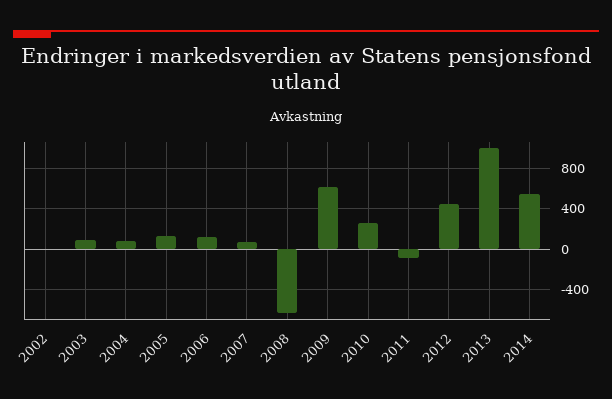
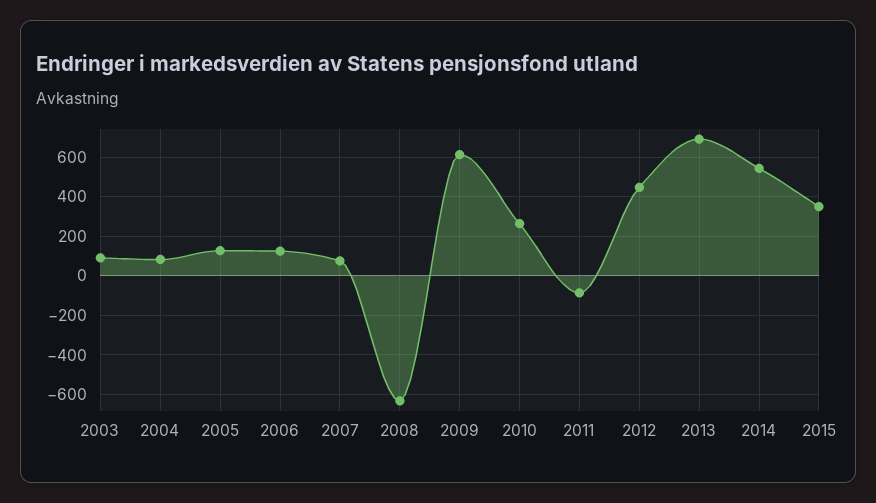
2002: 0 -> none
2013: 1000 -> 700
2015: none -> 350

